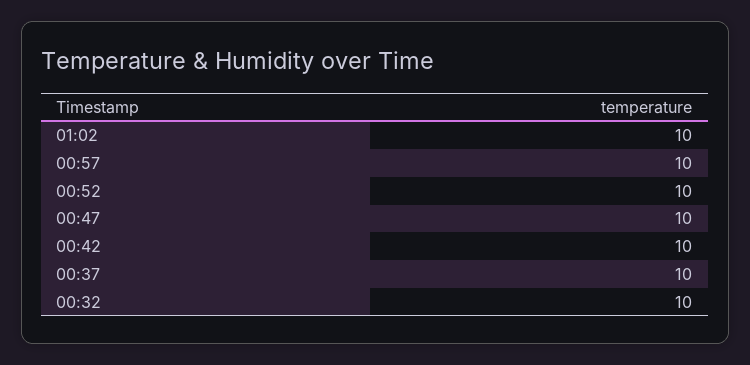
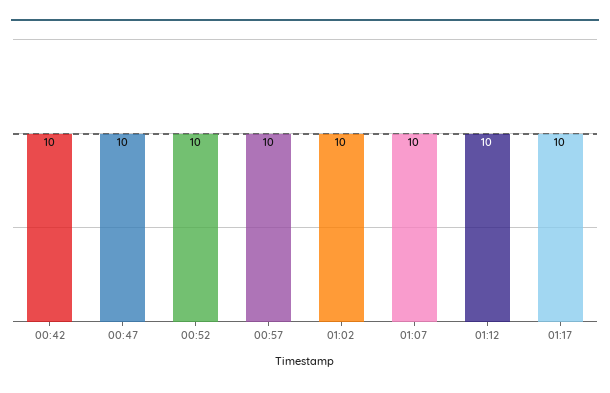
00:37: 10 -> none
00:32: 10 -> none
01:07: none -> 10
01:12: none -> 10
01:17: none -> 10

